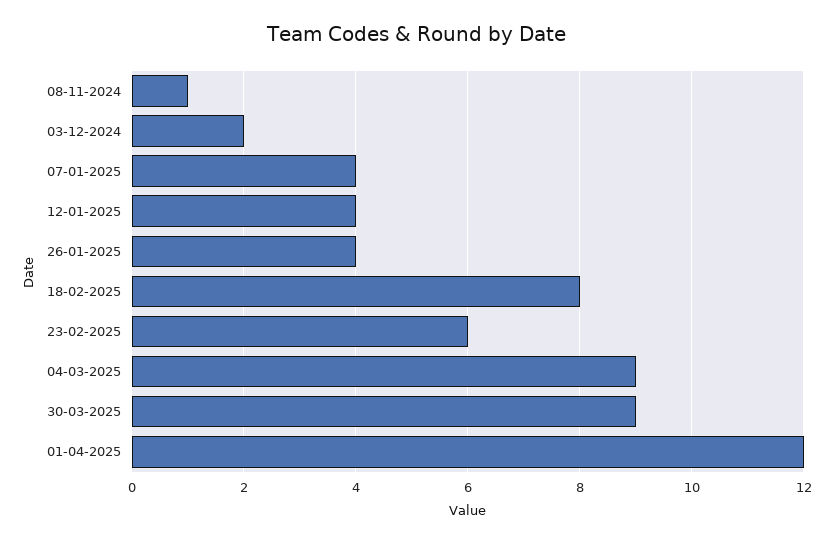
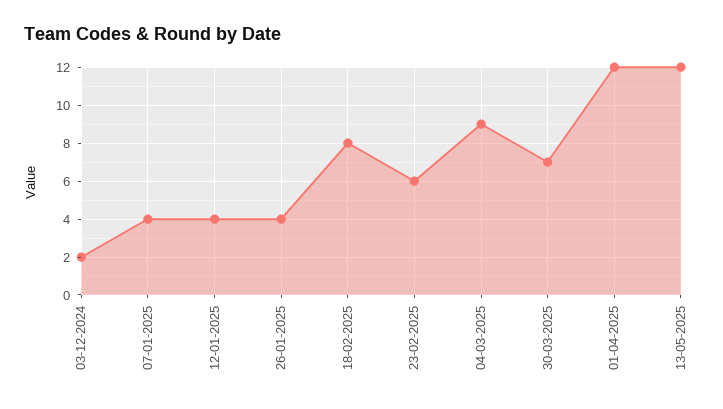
08-11-2024: 1 -> none
30-03-2025: 9 -> 7
13-05-2025: none -> 12

